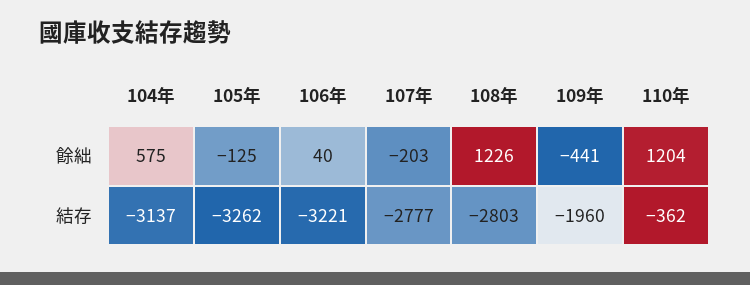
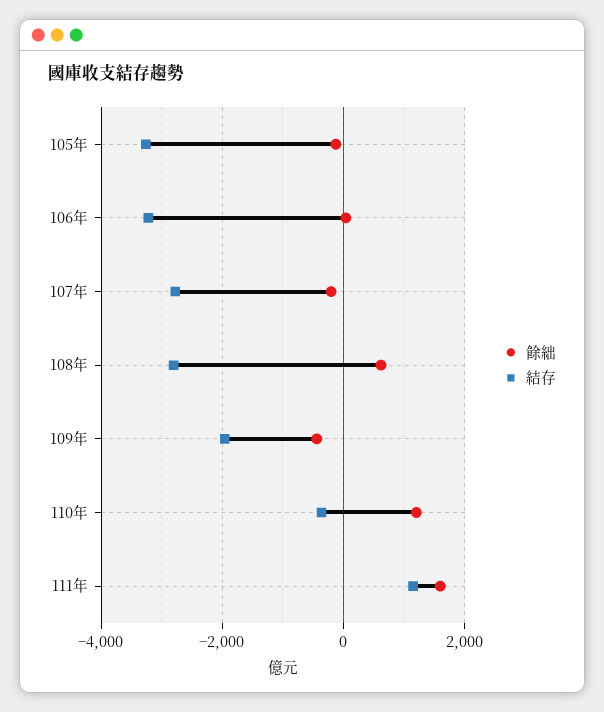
餘絀, 104年: 575 -> none
餘絀, 108年: 1226 -> 600
結存, 104年: -3137 -> none
餘絀, 111年: none -> 1600
結存, 111年: none -> 1200

